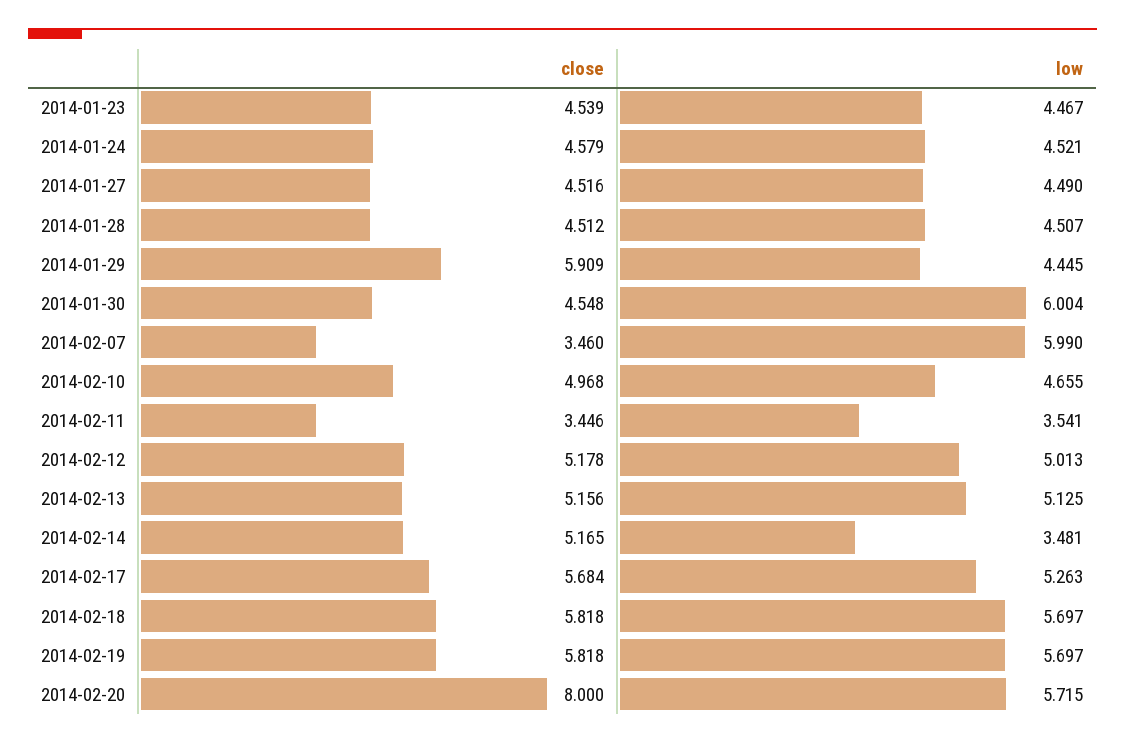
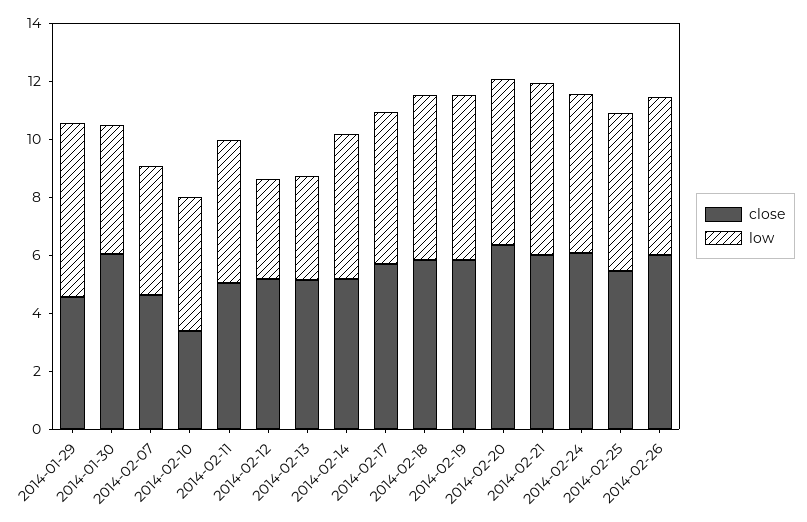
close, 2014-01-23: 4.539 -> none
low, 2014-01-23: 4.467 -> none
close, 2014-01-24: 4.579 -> none
low, 2014-01-24: 4.521 -> none
close, 2014-01-27: 4.516 -> none
low, 2014-01-27: 4.49 -> none
close, 2014-01-28: 4.512 -> none
low, 2014-01-28: 4.507 -> none
close, 2014-01-29: 5.909 -> 4.5
low, 2014-01-29: 4.445 -> 6
close, 2014-01-30: 4.548 -> 6
low, 2014-01-30: 6.004 -> 4.5
close, 2014-02-07: 3.46 -> 4.5
low, 2014-02-07: 5.99 -> 4.5
close, 2014-02-10: 4.968 -> 3.5
close, 2014-02-11: 3.446 -> 5
low, 2014-02-11: 3.541 -> 5
low, 2014-02-12: 5.013 -> 3.5
low, 2014-02-13: 5.125 -> 3.5
low, 2014-02-14: 3.481 -> 5
close, 2014-02-20: 8 -> 6.5
close, 2014-02-21: none -> 6
low, 2014-02-21: none -> 6
close, 2014-02-24: none -> 6
low, 2014-02-24: none -> 5.5
close, 2014-02-25: none -> 5.5
low, 2014-02-25: none -> 5.5
close, 2014-02-26: none -> 6
low, 2014-02-26: none -> 5.5

